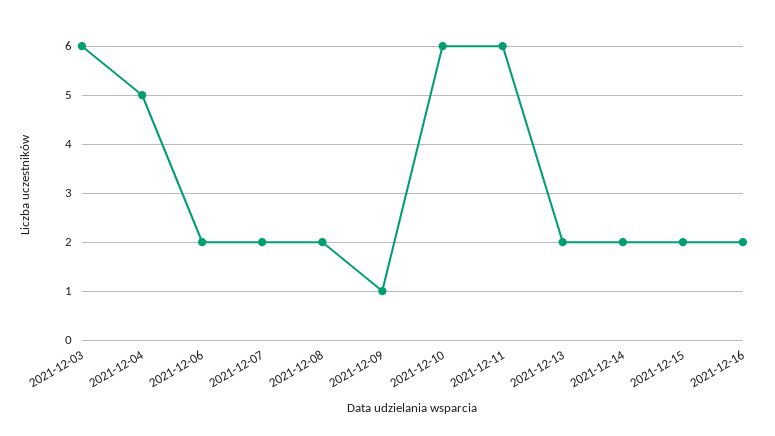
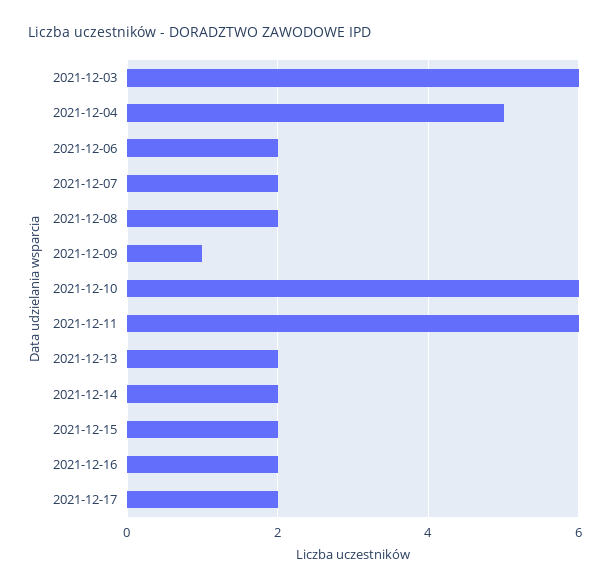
2021-12-17: none -> 2

